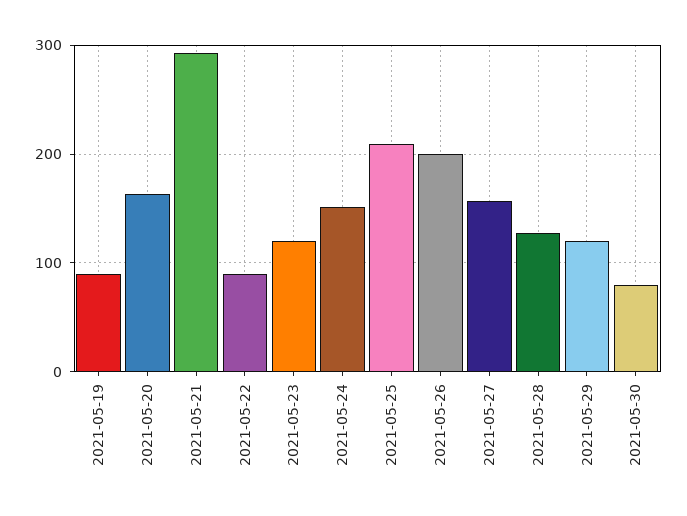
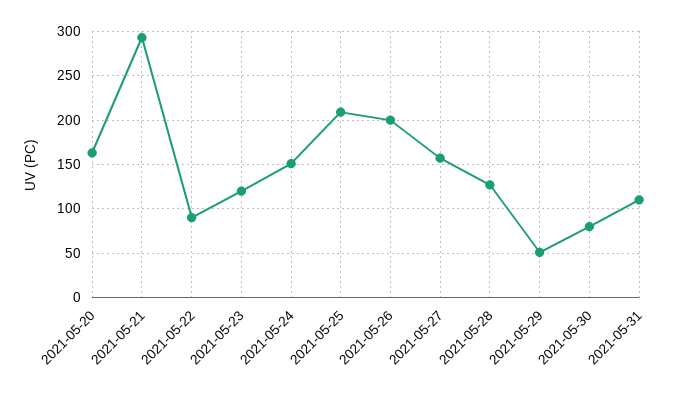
2021-05-19: 90 -> none
2021-05-29: 120 -> 50
2021-05-31: none -> 110

